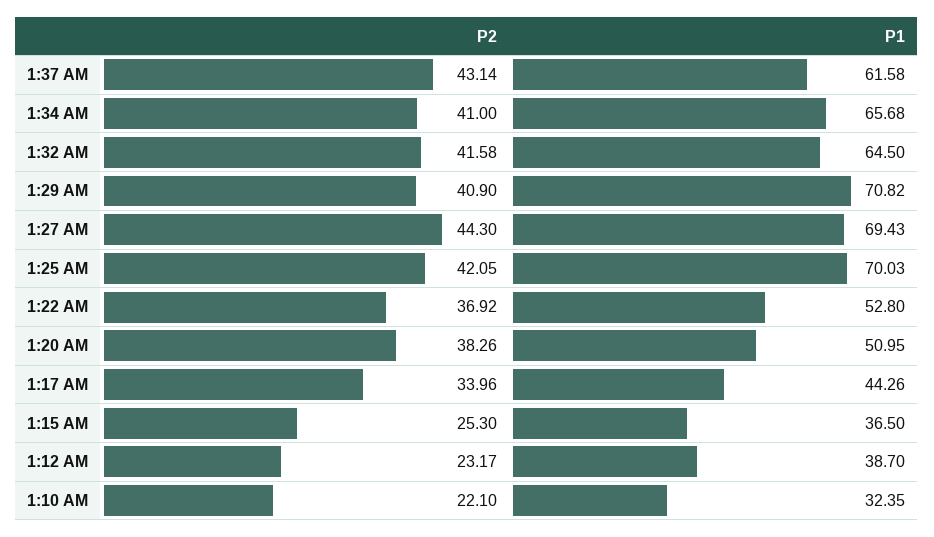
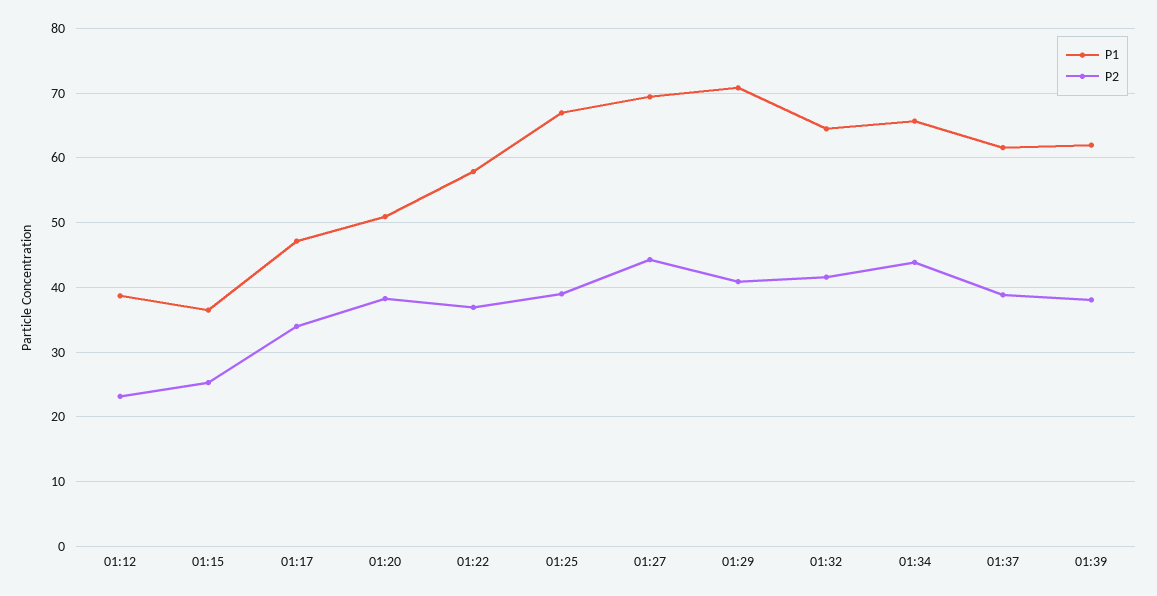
P2, 1:37 AM: 43.14 -> 39
P2, 1:34 AM: 41 -> 44
P2, 1:25 AM: 42.05 -> 39
P1, 1:25 AM: 70.03 -> 67
P1, 1:22 AM: 52.8 -> 58
P1, 1:17 AM: 44.26 -> 47
P2, 1:10 AM: 22.1 -> none
P1, 1:10 AM: 32.35 -> none
P1, 01:39: none -> 62
P2, 01:39: none -> 38

